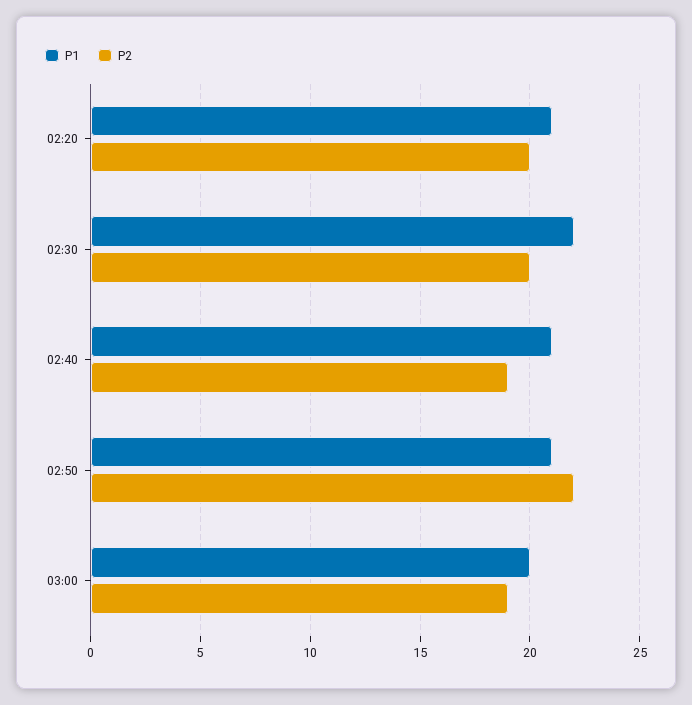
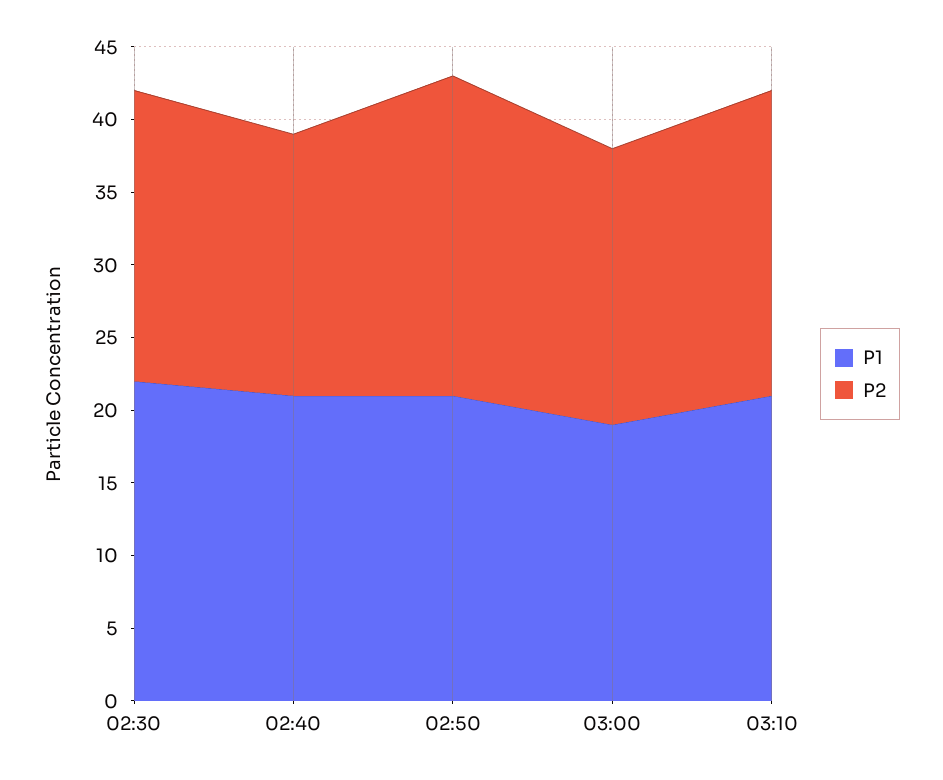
P1, 02:20: 21 -> none
P2, 02:20: 20 -> none
P2, 02:40: 19 -> 18
P1, 03:00: 20 -> 19
P1, 03:10: none -> 21
P2, 03:10: none -> 21

